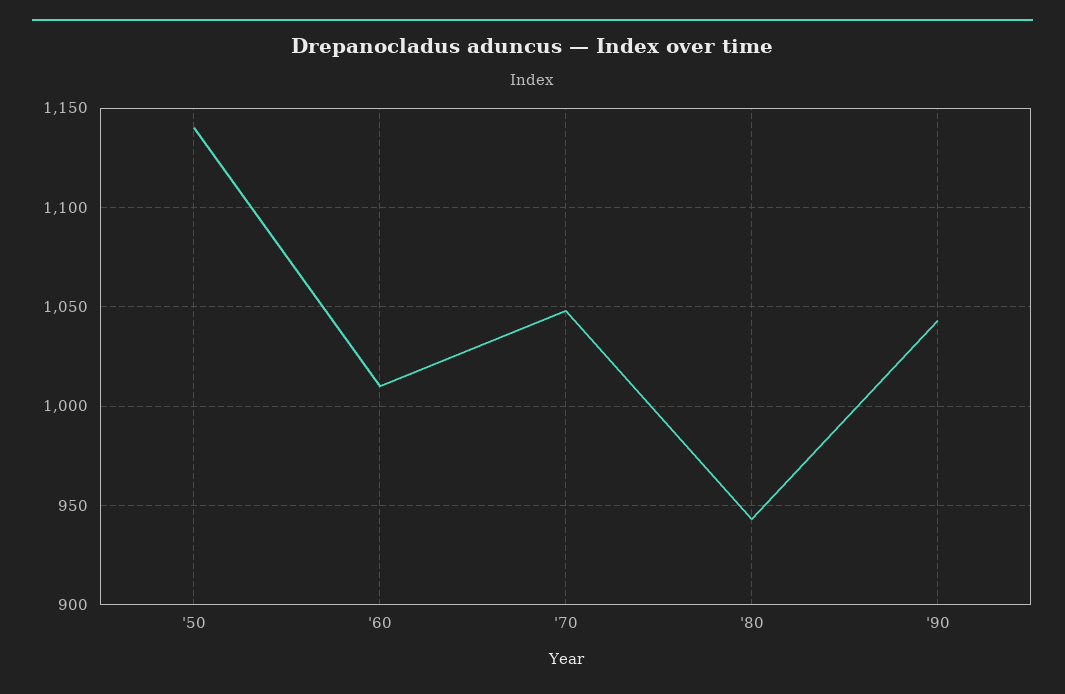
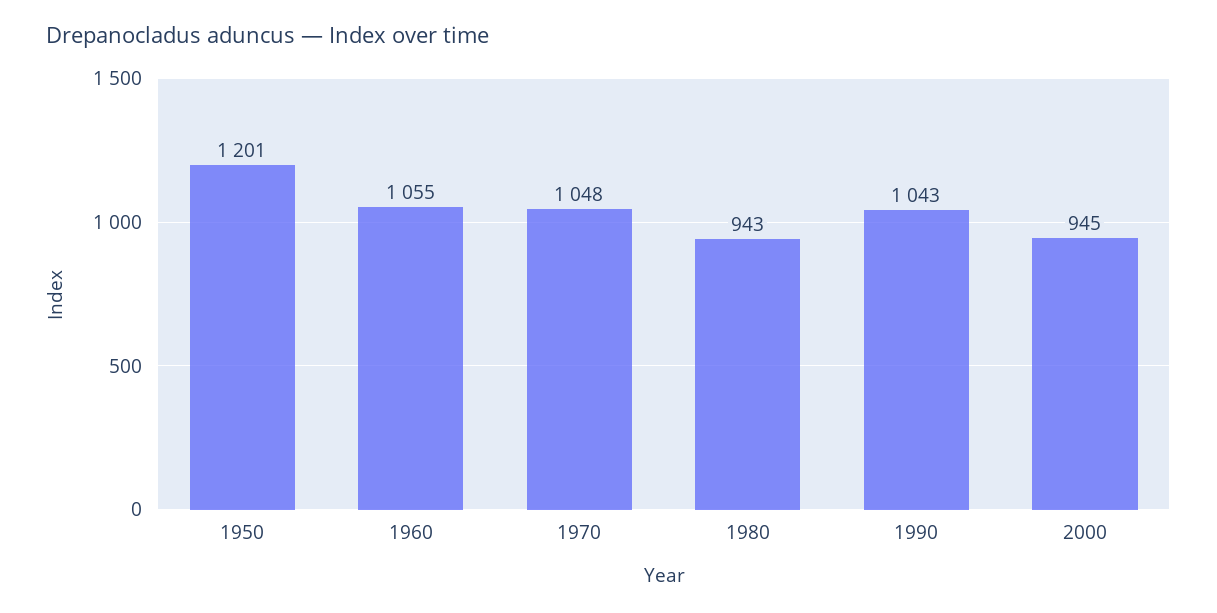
'50: 1140 -> 1201
'60: 1010 -> 1055
2000: none -> 945

